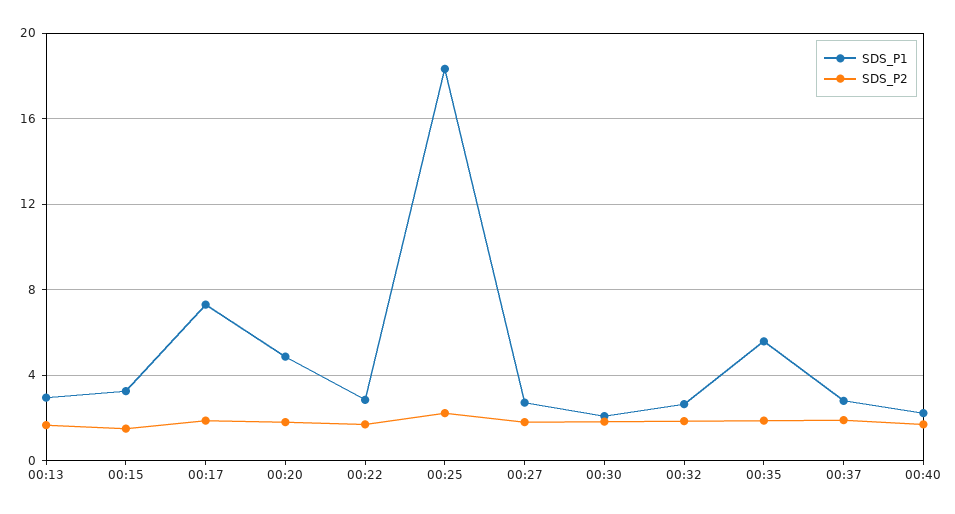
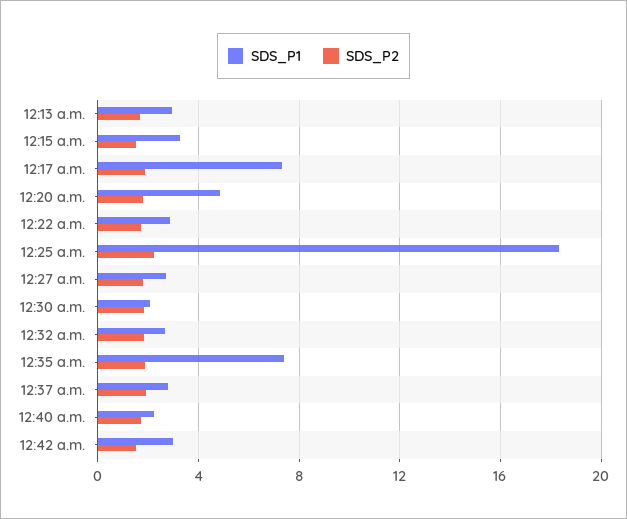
SDS_P1, 00:35: 5.5 -> 7.5
SDS_P1, 12:42 a.m.: none -> 3
SDS_P2, 12:42 a.m.: none -> 1.5

